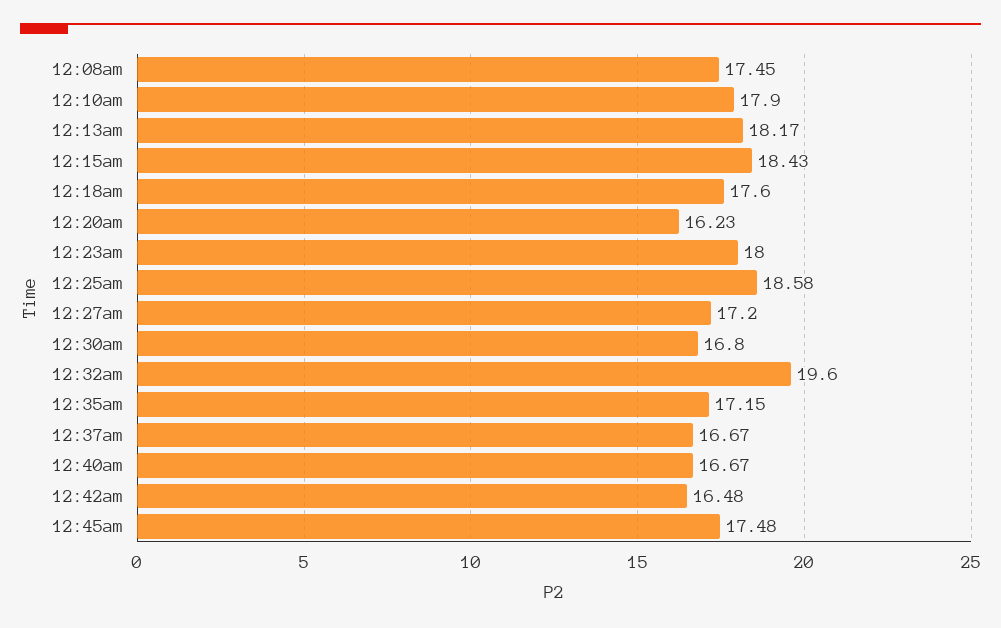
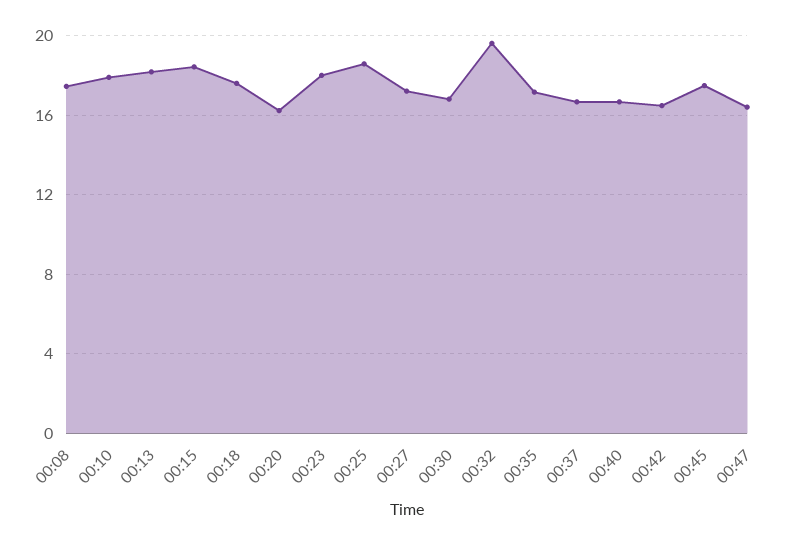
00:47: none -> 16.5

